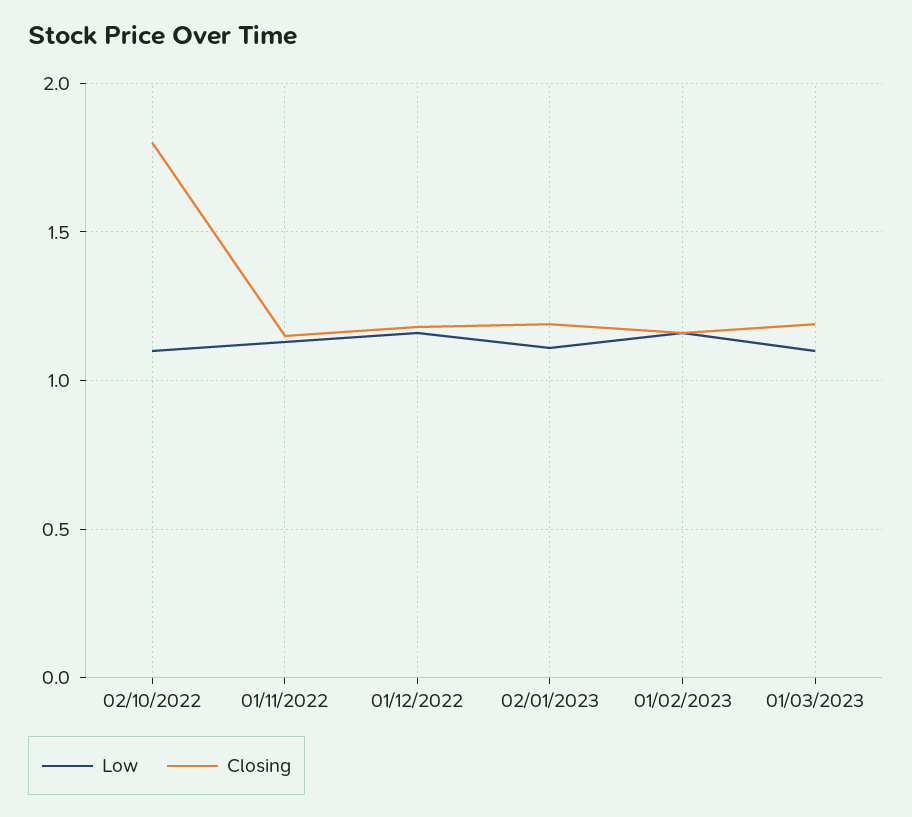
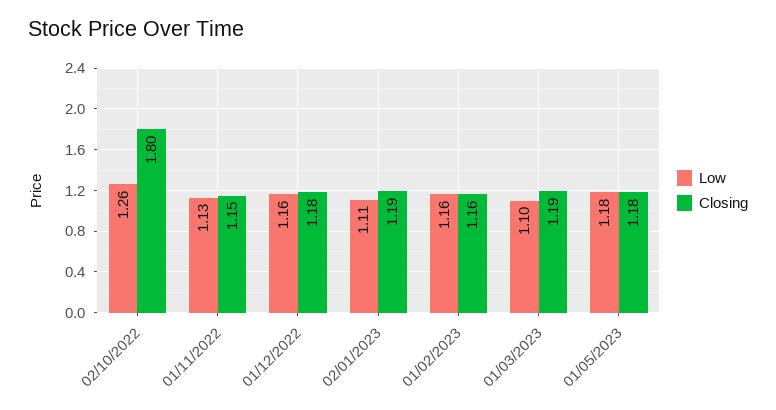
Low, 02/10/2022: 1.1 -> 1.26
Low, 01/05/2023: none -> 1.18
Closing, 01/05/2023: none -> 1.18

